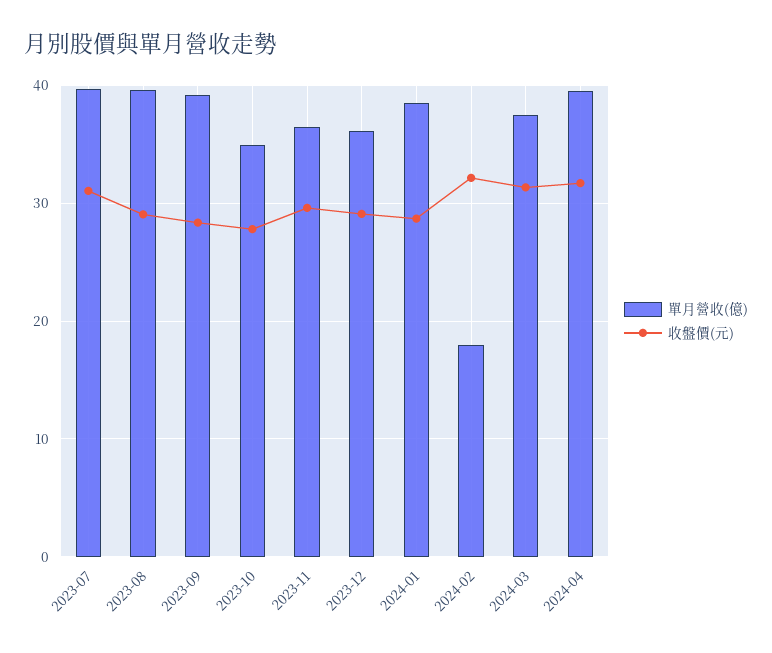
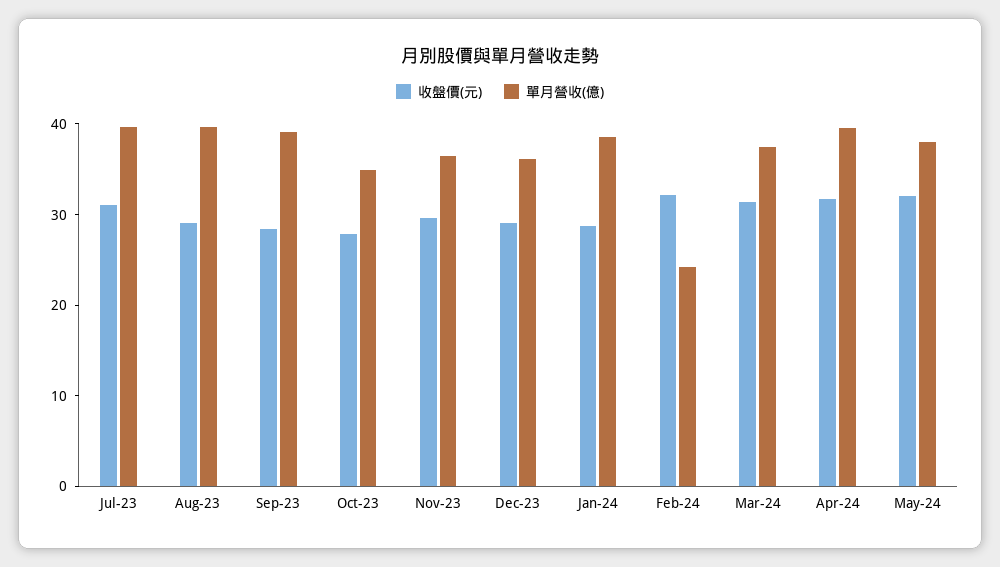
單月營收(億), 2024-02: 18 -> 24
收盤價(元), May-24: none -> 32
單月營收(億), May-24: none -> 38

